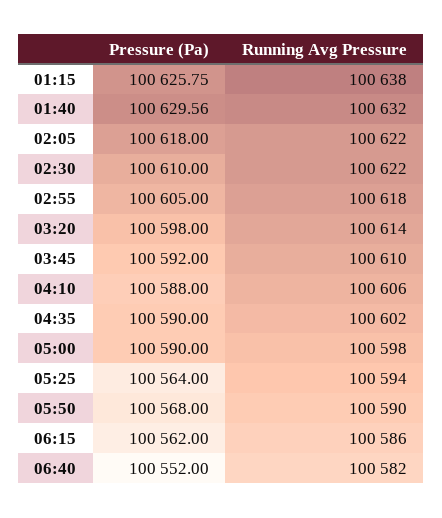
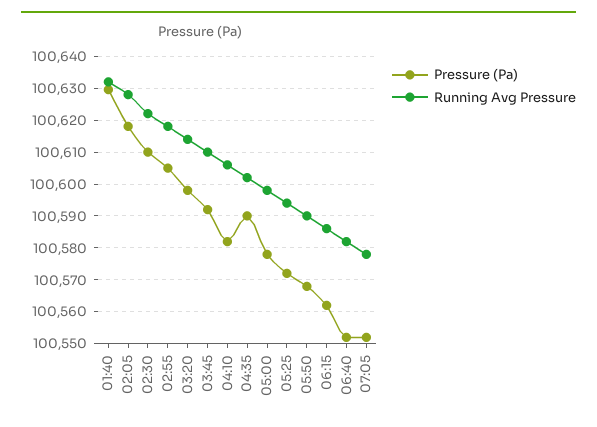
Pressure (Pa), 01:15: 100625.75 -> none
Running Avg Pressure, 01:15: 100638 -> none
Running Avg Pressure, 02:05: 100622 -> 100628
Pressure (Pa), 04:10: 100588 -> 100582
Pressure (Pa), 05:00: 100590 -> 100578
Pressure (Pa), 05:25: 100564 -> 100572
Pressure (Pa), 07:05: none -> 100552
Running Avg Pressure, 07:05: none -> 100578

